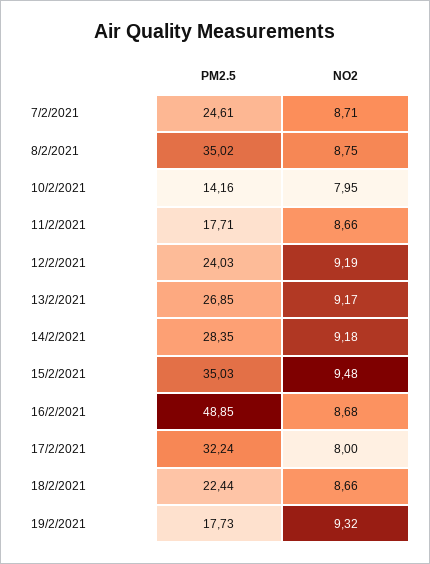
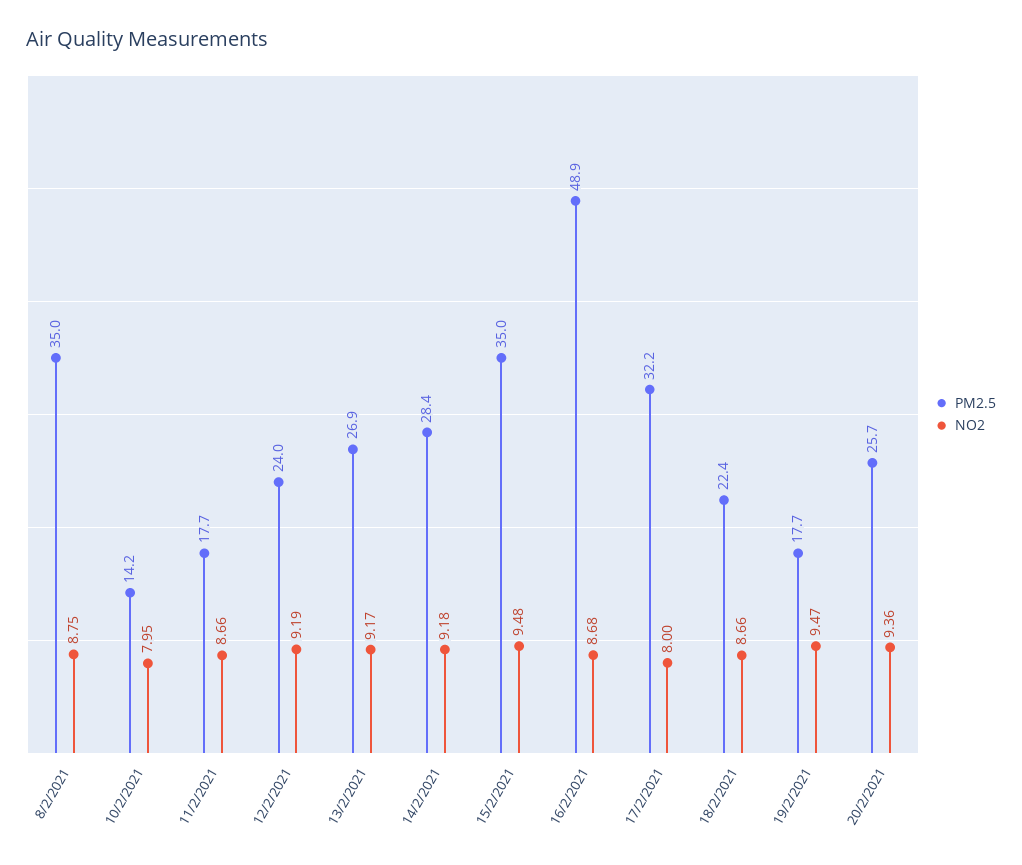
PM2.5, 7/2/2021: 24.61 -> none
NO2, 7/2/2021: 8.71 -> none
NO2, 19/2/2021: 9.32 -> 9.47
PM2.5, 20/2/2021: none -> 25.7
NO2, 20/2/2021: none -> 9.36

